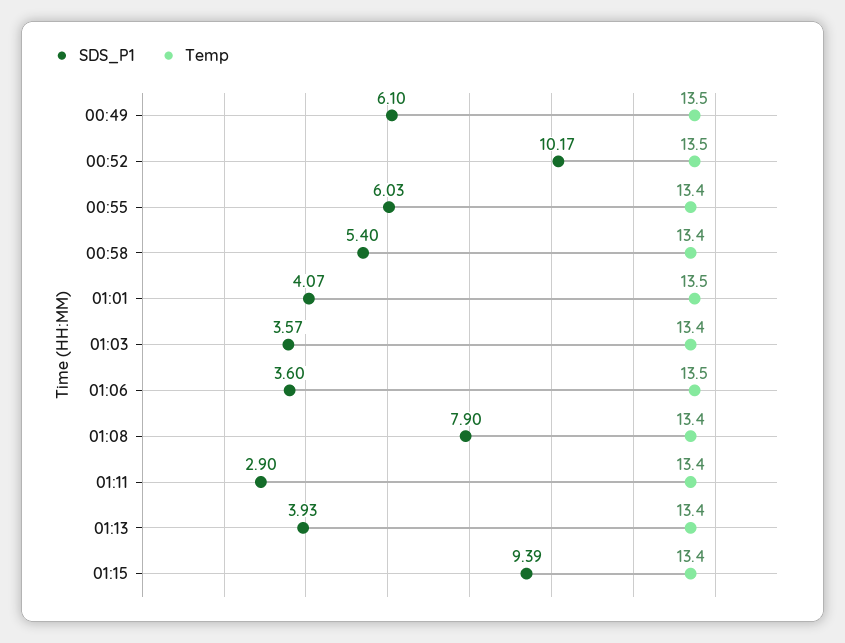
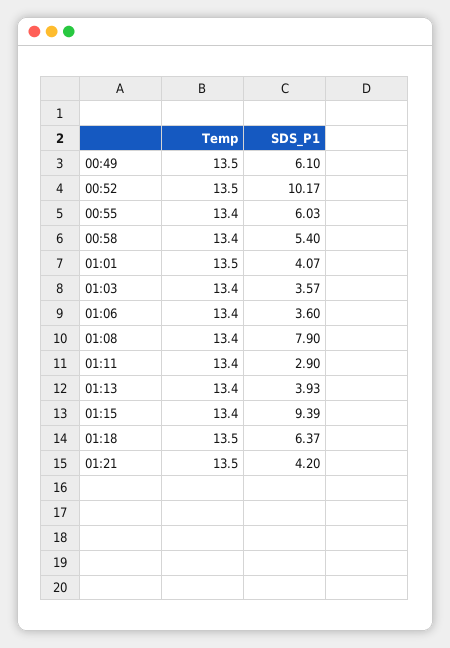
Temp, 01:06: 13.5 -> 13.4
Temp, 01:18: none -> 13.5
SDS_P1, 01:18: none -> 6.37
Temp, 01:21: none -> 13.5
SDS_P1, 01:21: none -> 4.2

